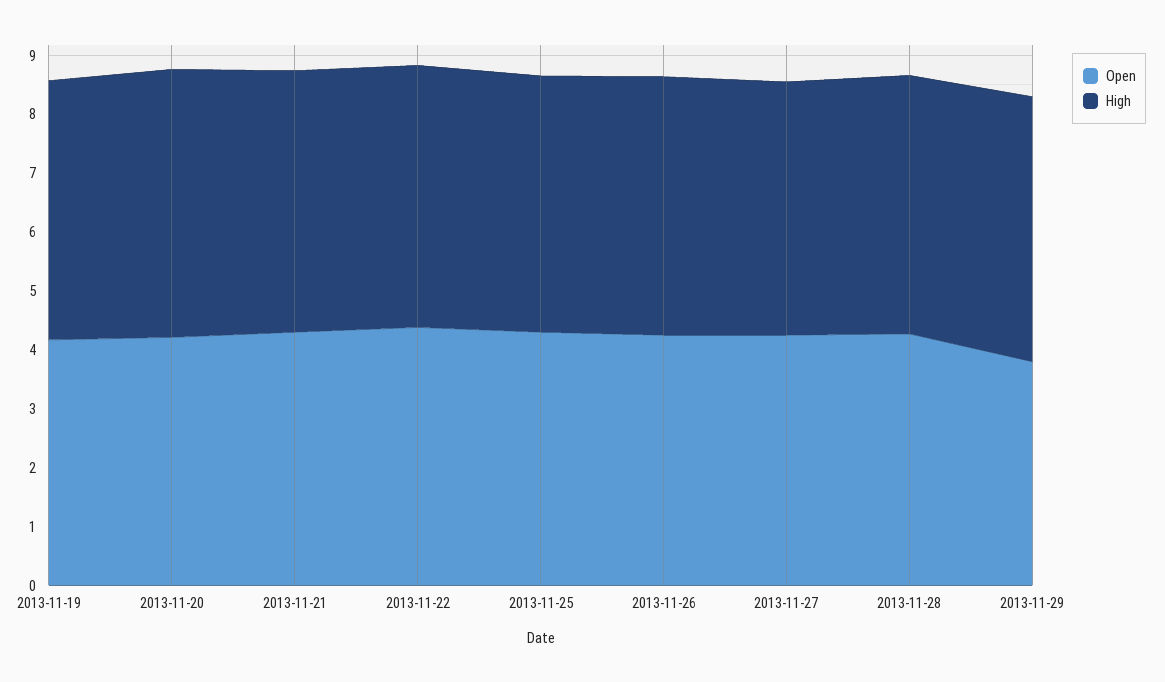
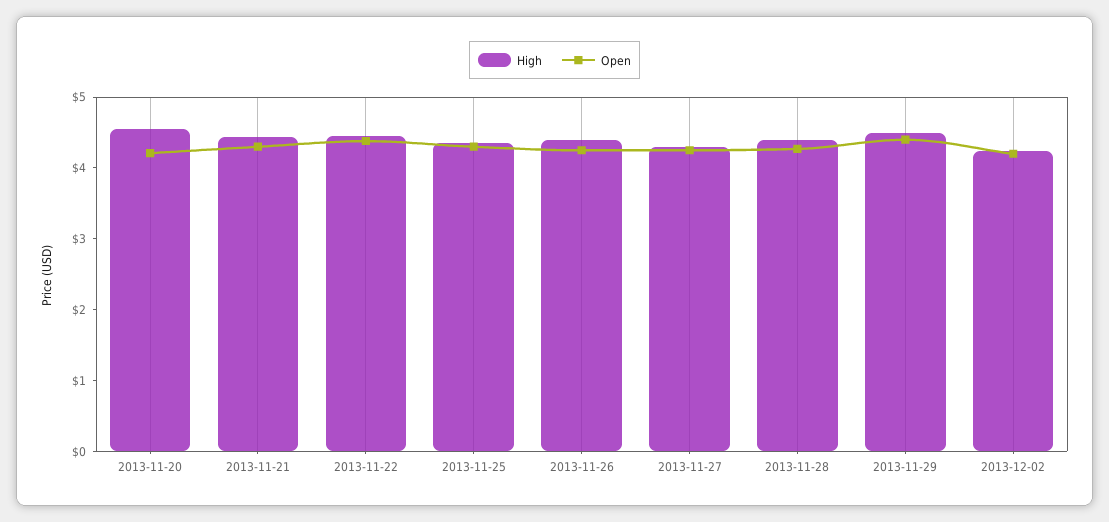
Open, 2013-11-19: 4.2 -> none
High, 2013-11-19: 4.4 -> none
Open, 2013-11-29: 3.8 -> 4.4
High, 2013-12-02: none -> 4.2
Open, 2013-12-02: none -> 4.2

